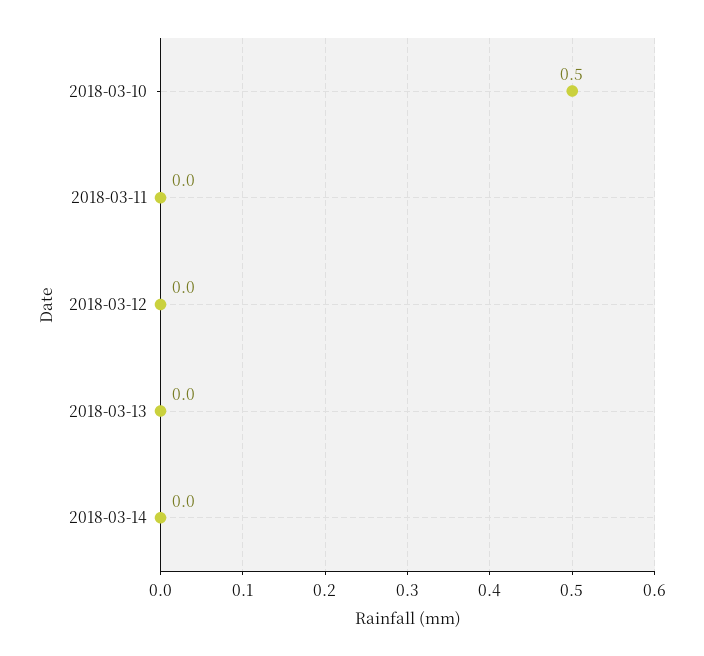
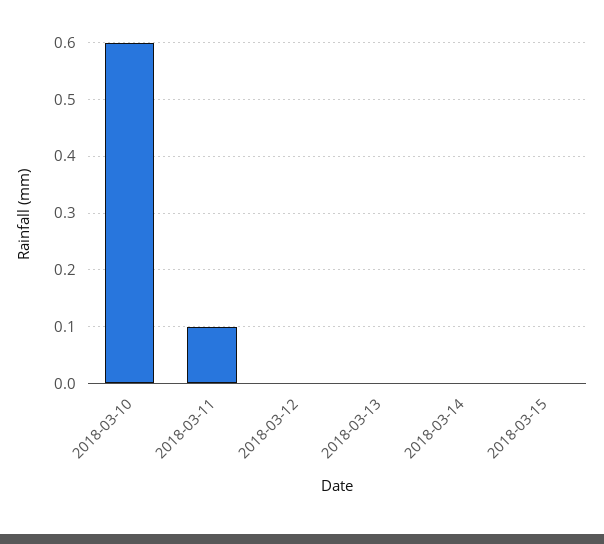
2018-03-10: 0.5 -> 0.6
2018-03-11: 0 -> 0.1
2018-03-15: none -> 0

